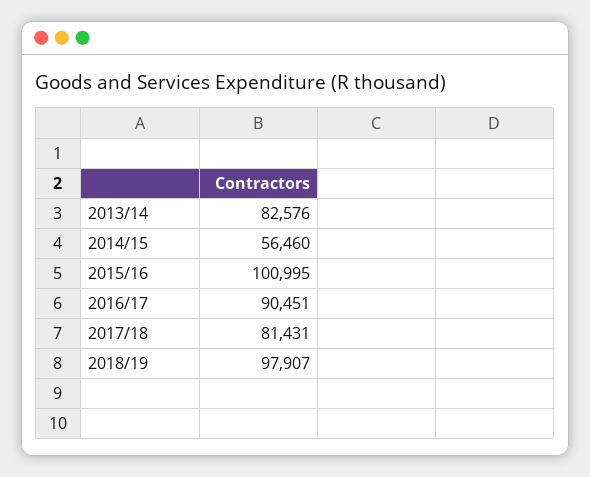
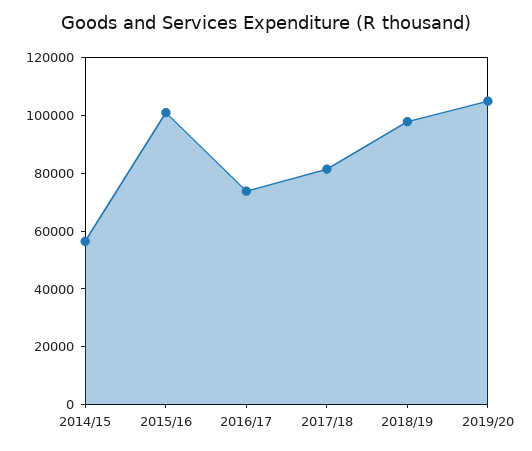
2013/14: 82576 -> none
2016/17: 90451 -> 75000
2019/20: none -> 105000

